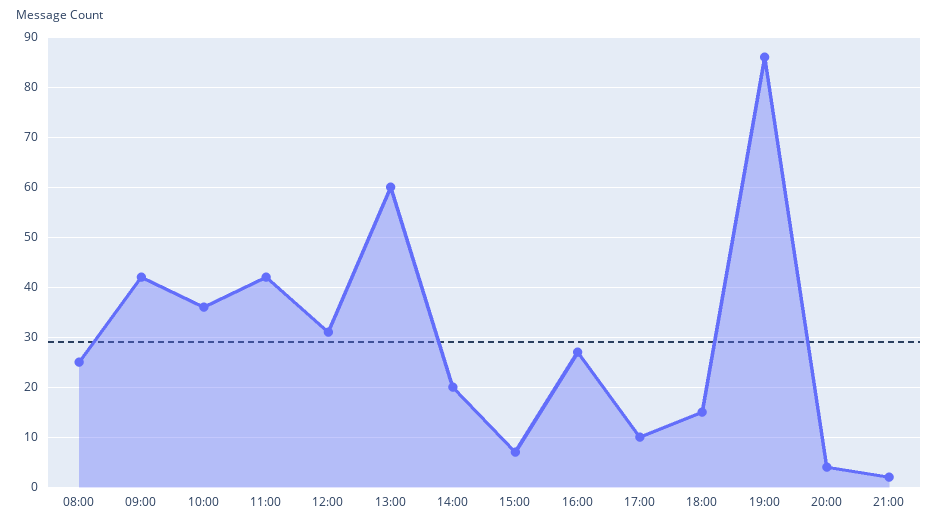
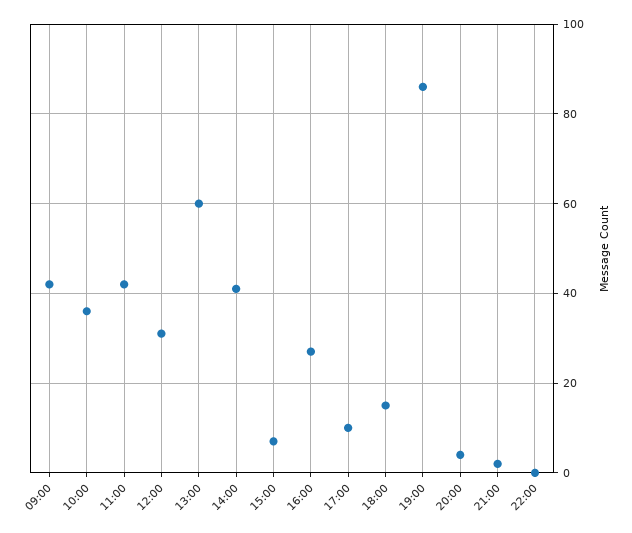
08:00: 25 -> none
14:00: 20 -> 40
22:00: none -> 0

